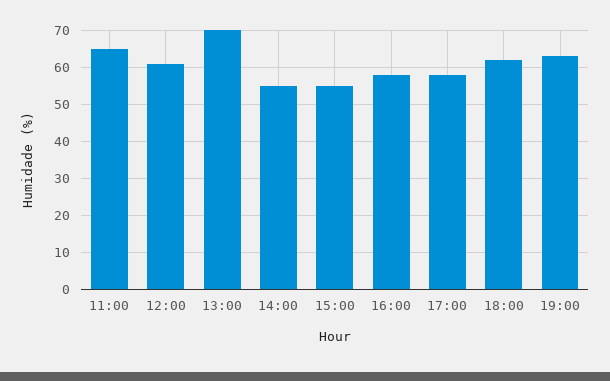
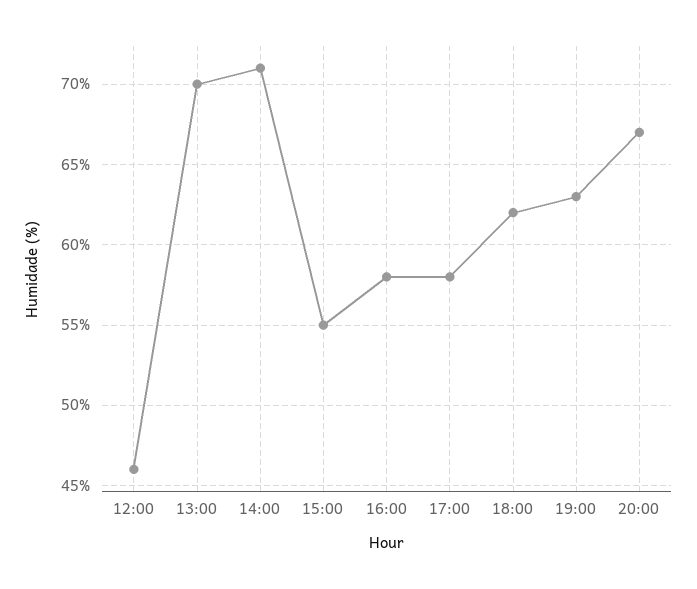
11:00: 65 -> none
12:00: 60 -> 46
14:00: 55 -> 71
20:00: none -> 67

